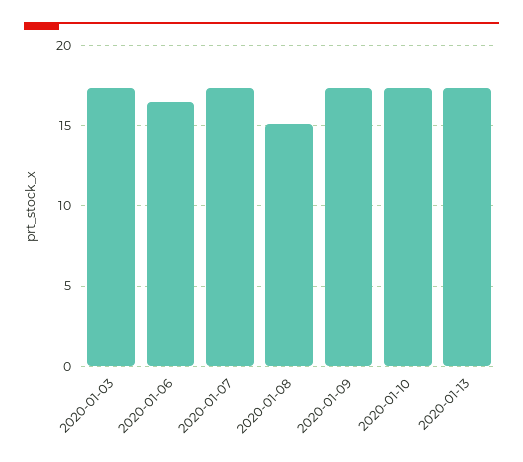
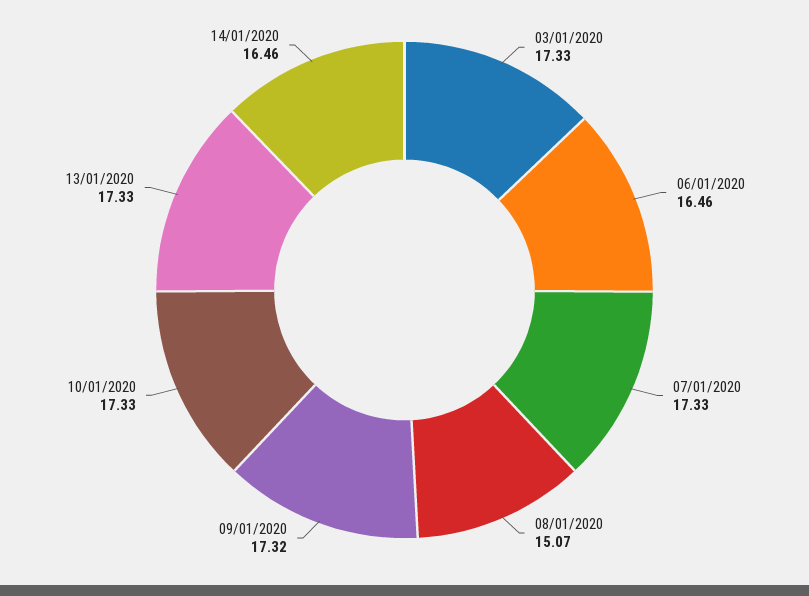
14/01/2020: none -> 16.46

